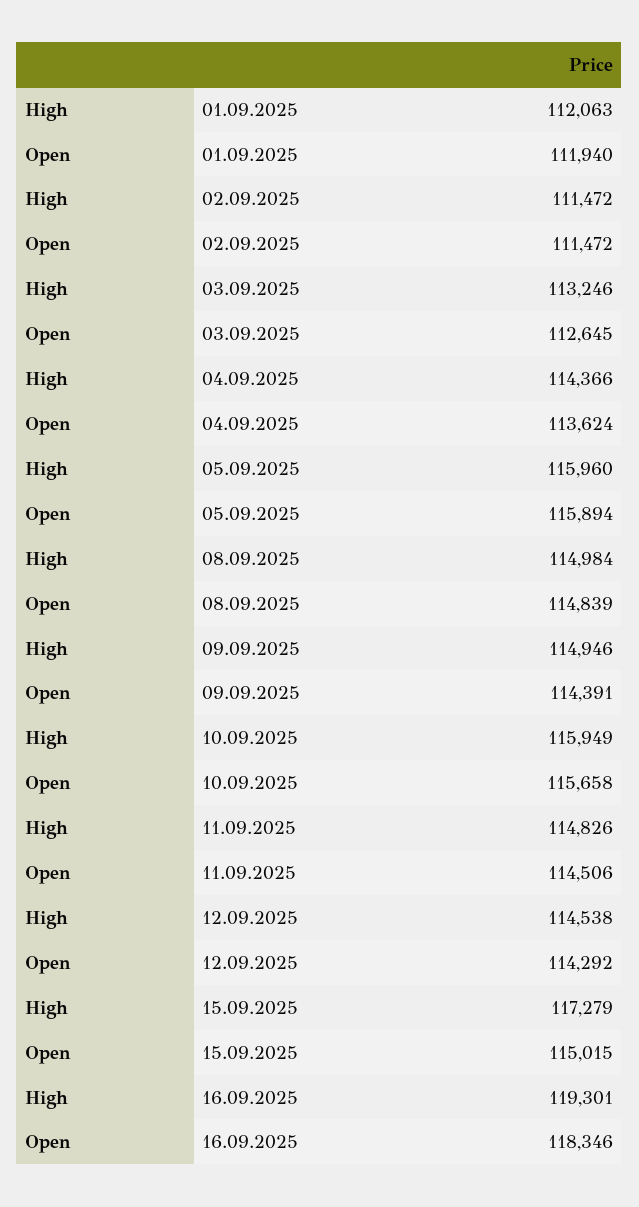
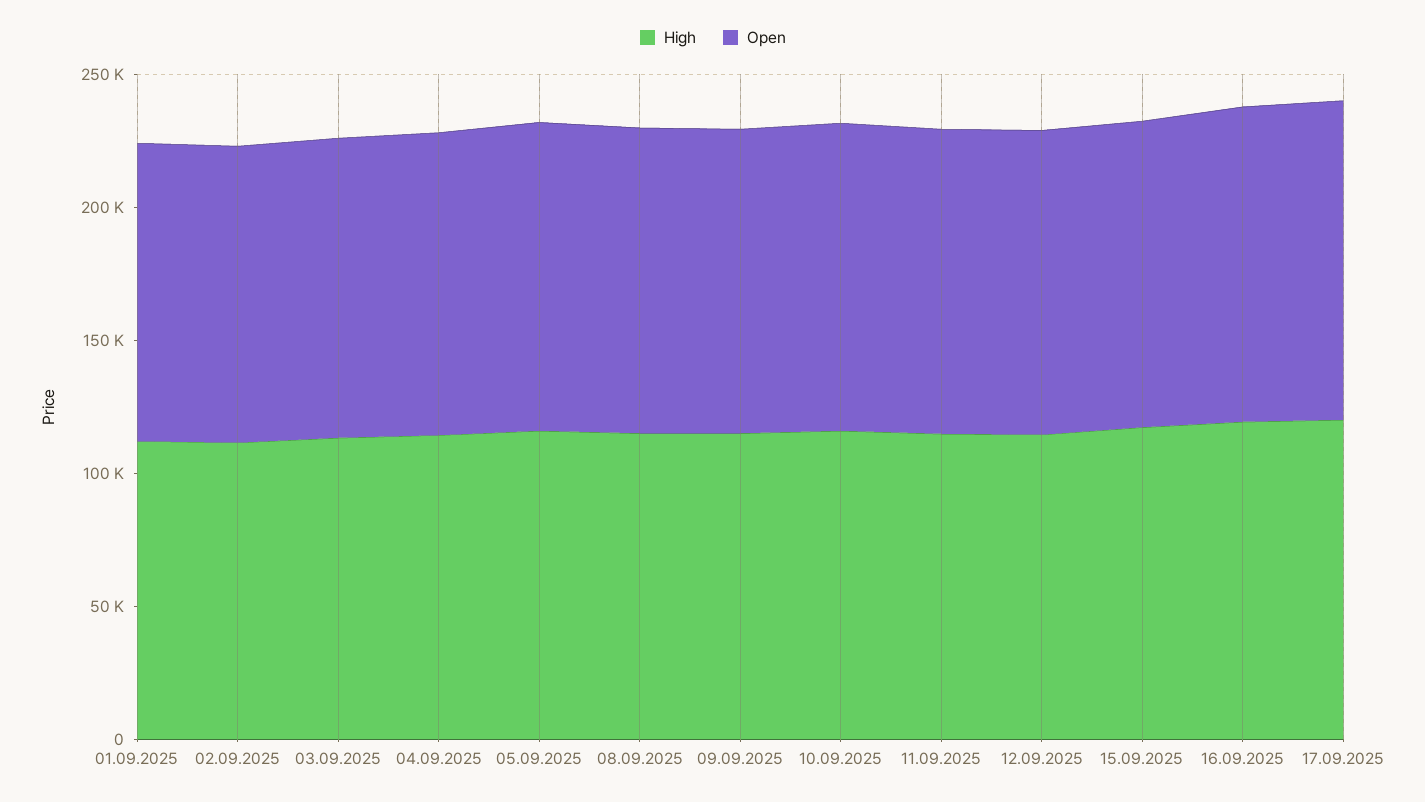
High, 17.09.2025: none -> 120000
Open, 17.09.2025: none -> 120000

